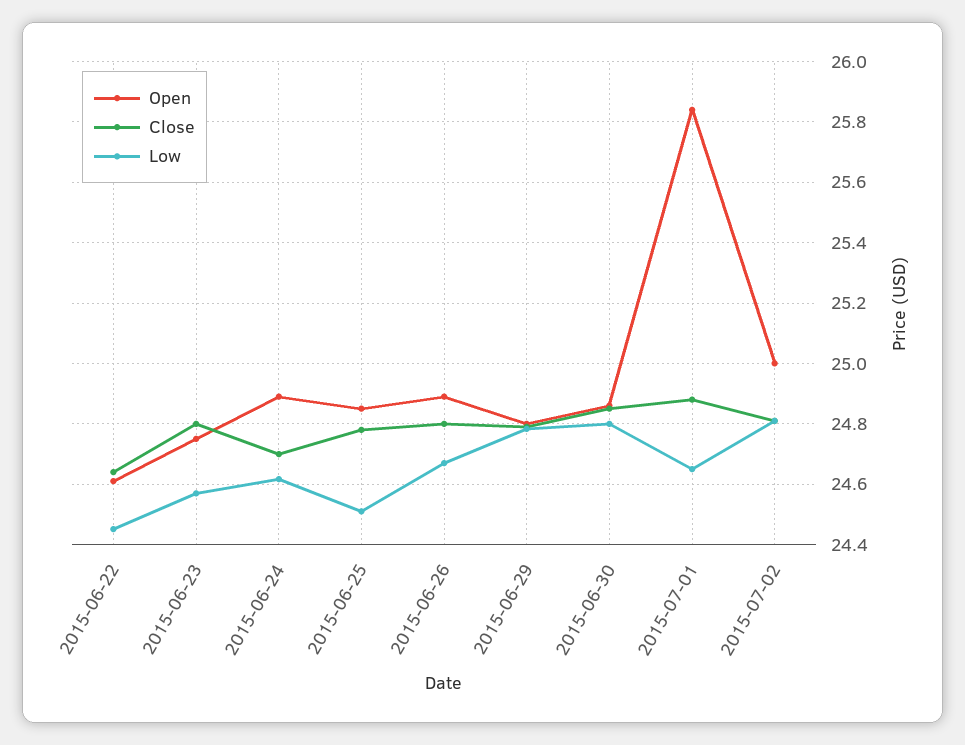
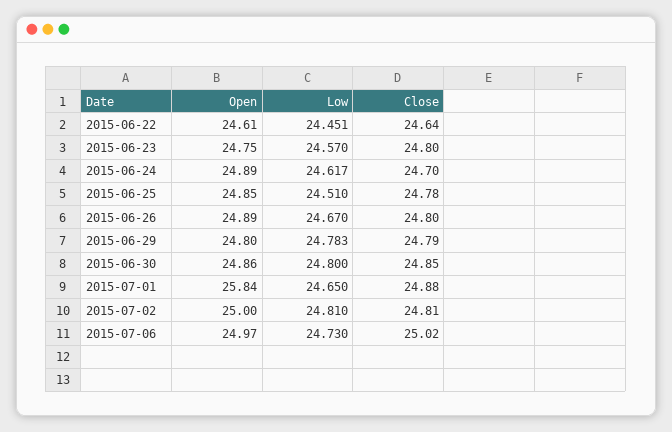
Open, 2015-07-06: none -> 24.97
Low, 2015-07-06: none -> 24.73
Close, 2015-07-06: none -> 25.02

